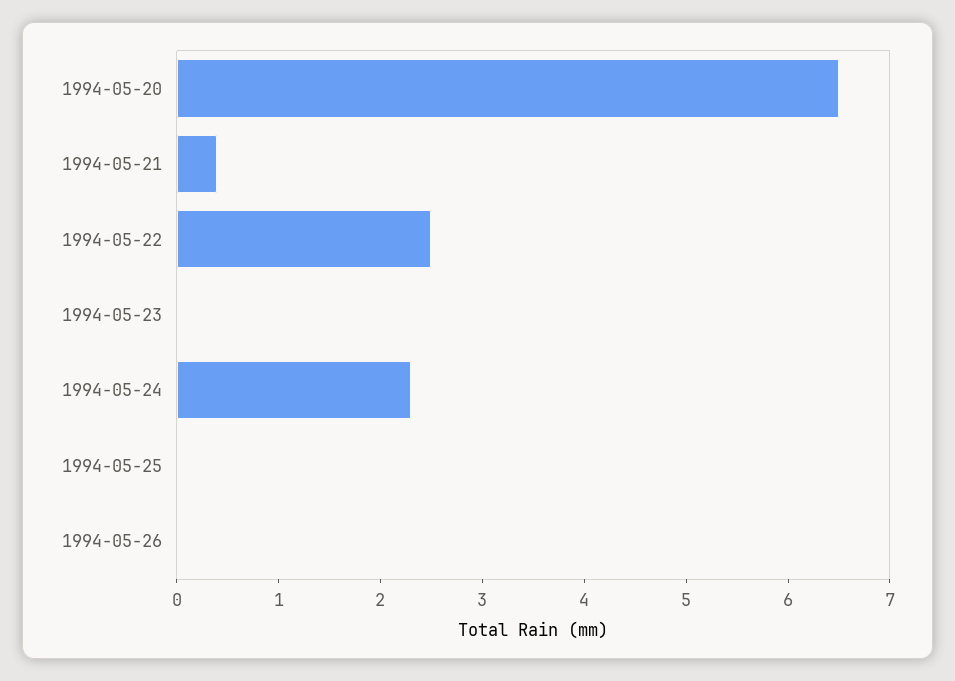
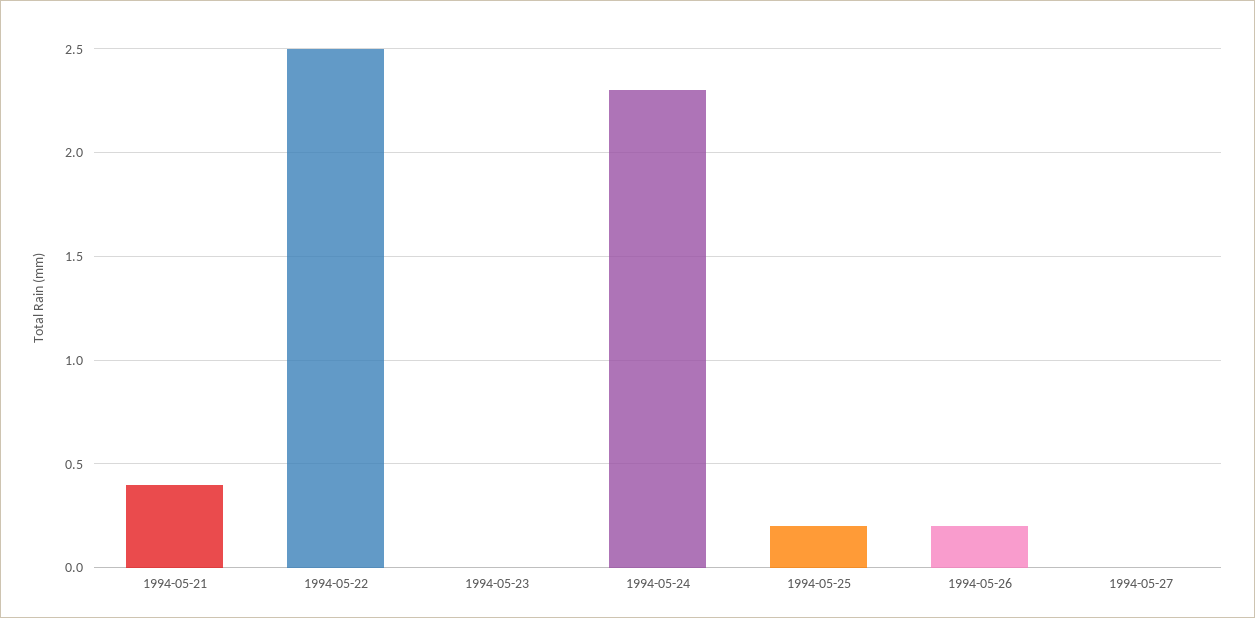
1994-05-20: 6.5 -> none
1994-05-25: 0 -> 0.2
1994-05-26: 0 -> 0.2
1994-05-27: none -> 0

